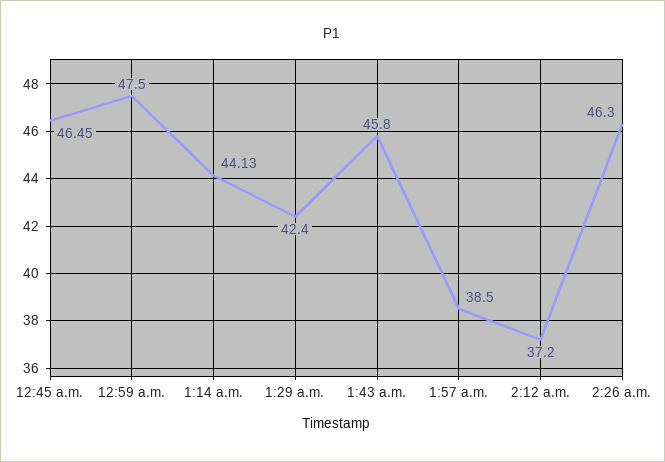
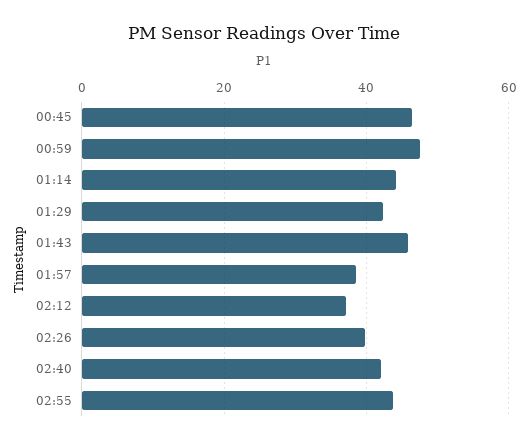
2:26 a.m.: 46.3 -> 40
02:40: none -> 42
02:55: none -> 44

